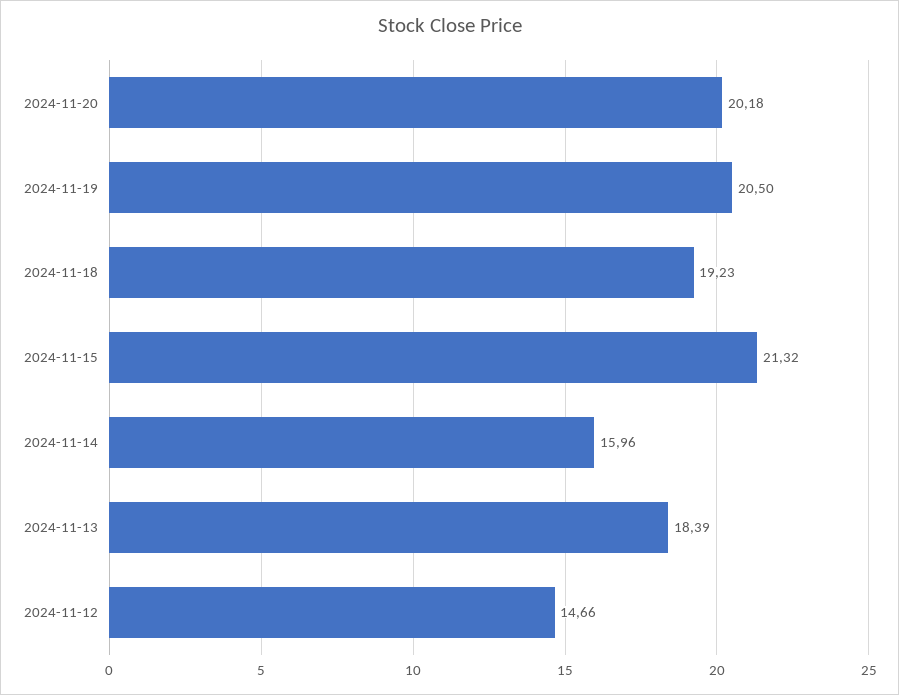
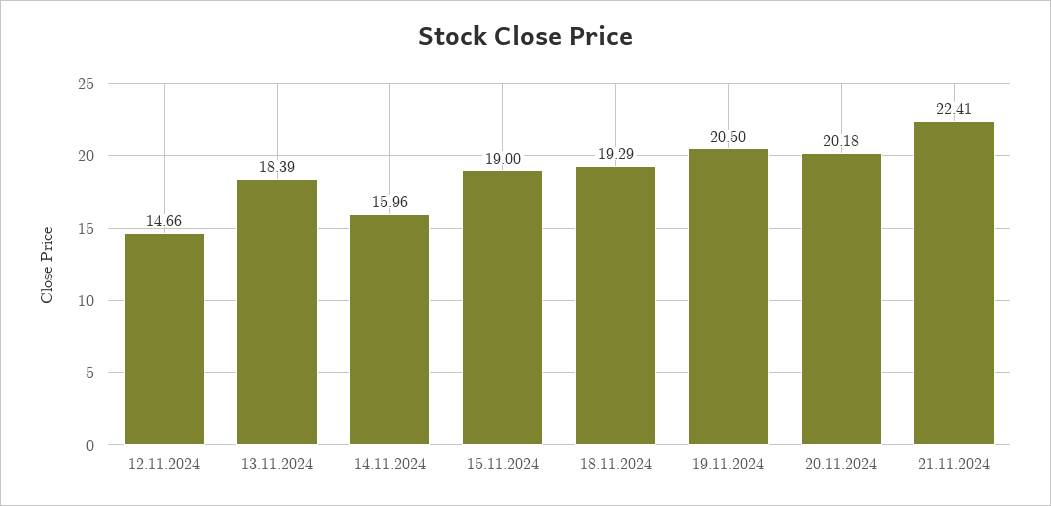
2024-11-18: 19.23 -> 19.29
2024-11-15: 21.32 -> 19
21.11.2024: none -> 22.41

